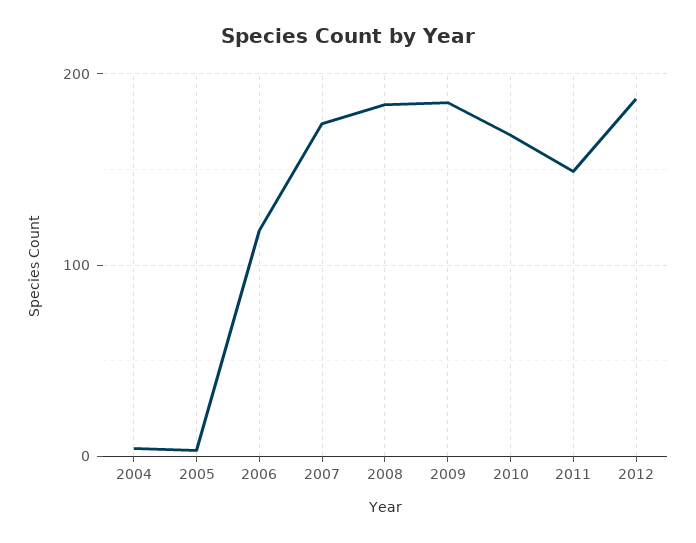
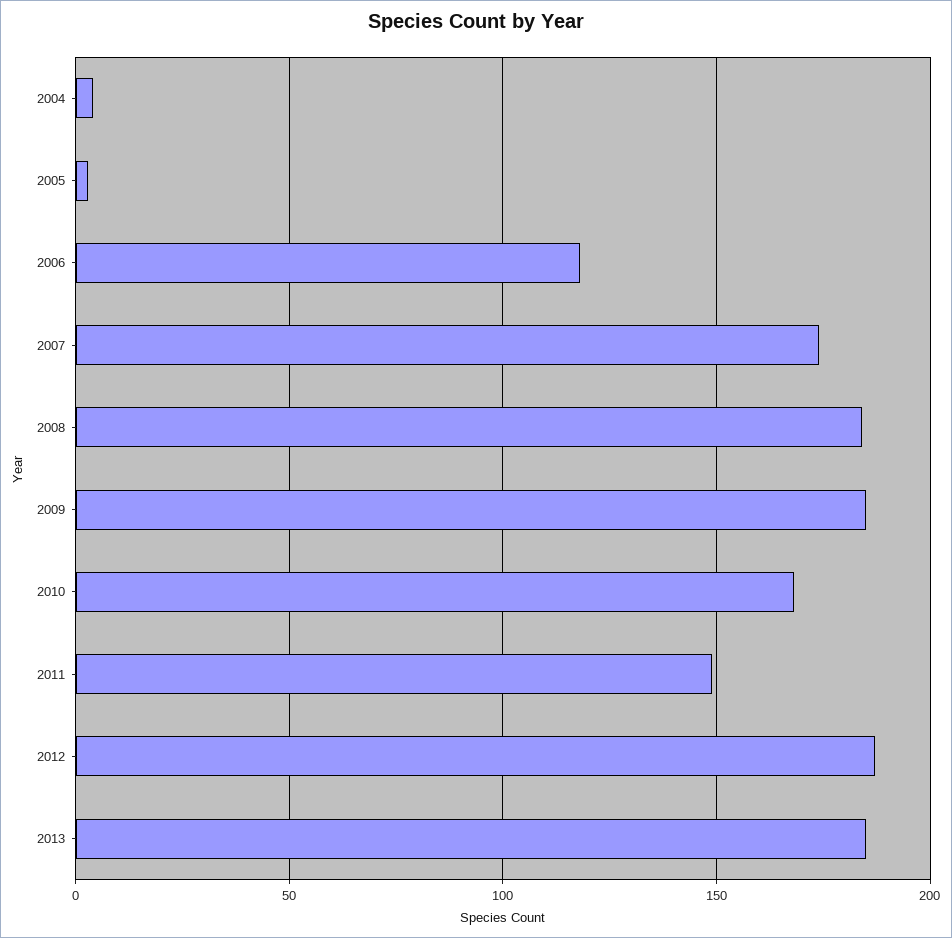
2013: none -> 185

